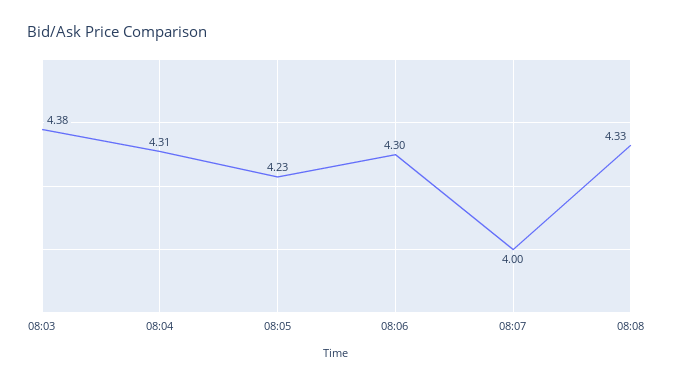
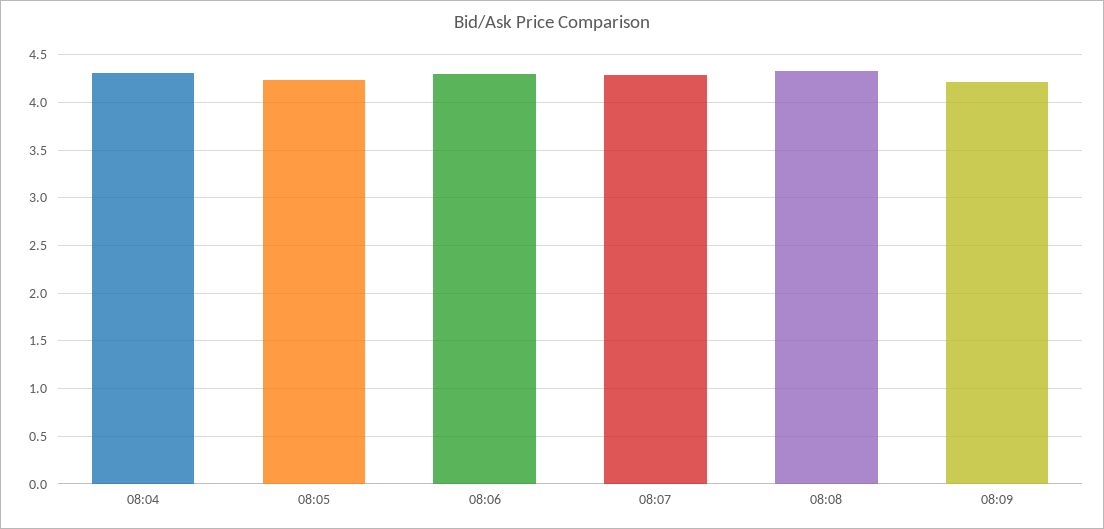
08:03: 4.38 -> none
08:07: 4 -> 4.3
08:09: none -> 4.2

